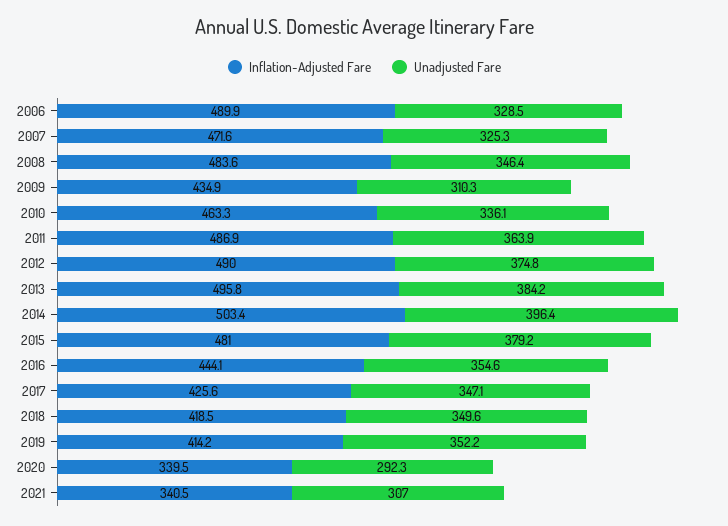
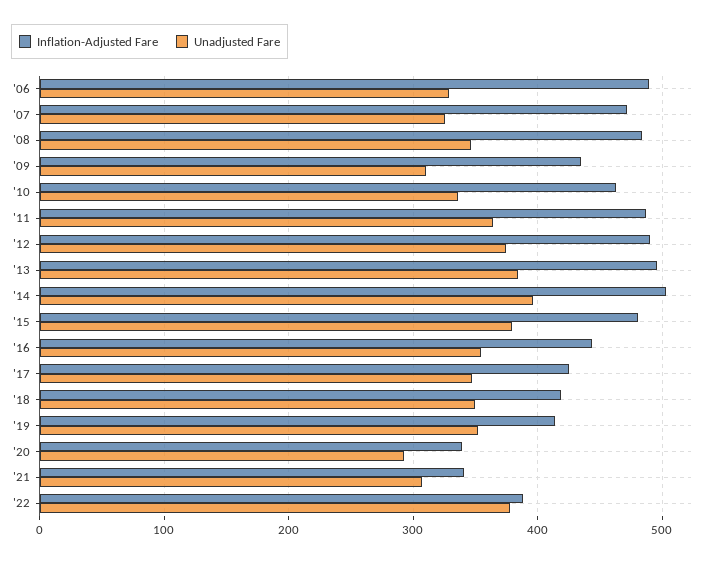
Inflation-Adjusted Fare, '22: none -> 390
Unadjusted Fare, '22: none -> 380

